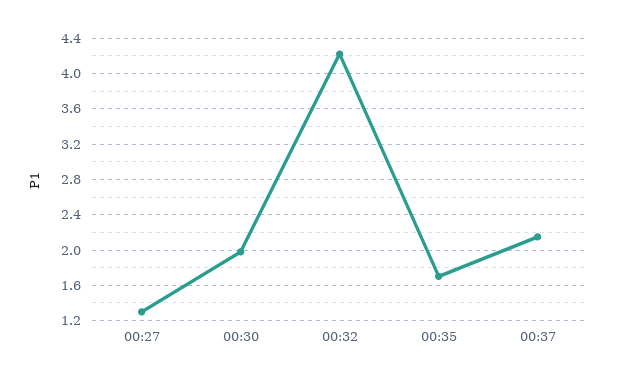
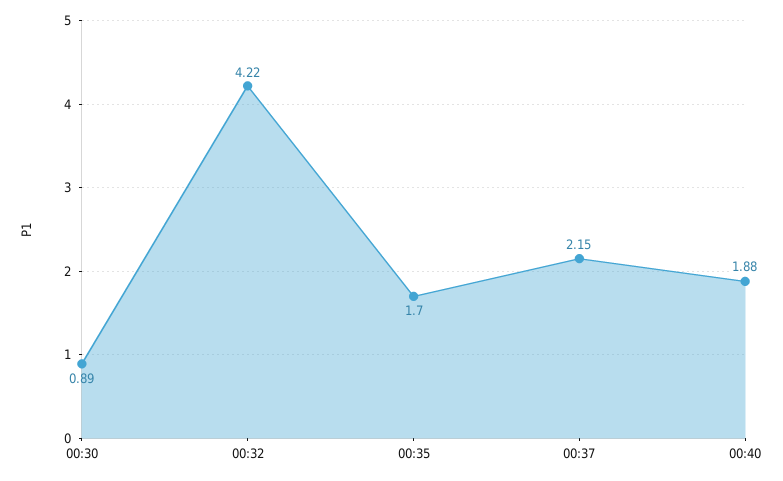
00:27: 1.3 -> none
00:30: 2 -> 0.89
00:40: none -> 1.88

